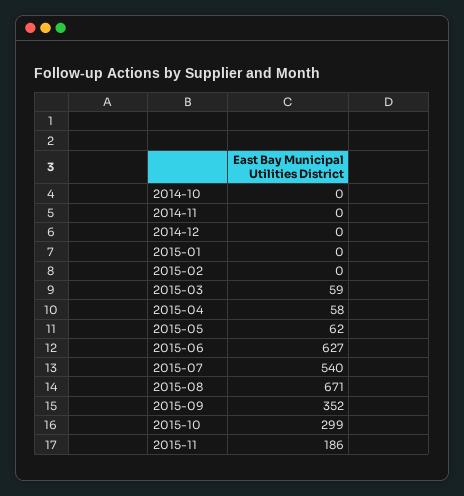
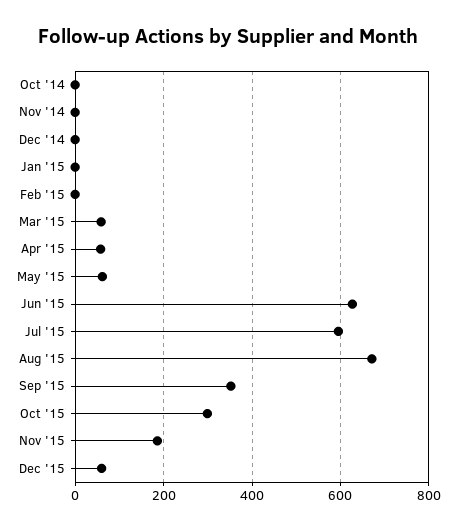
2015-07: 540 -> 600
Dec '15: none -> 60

